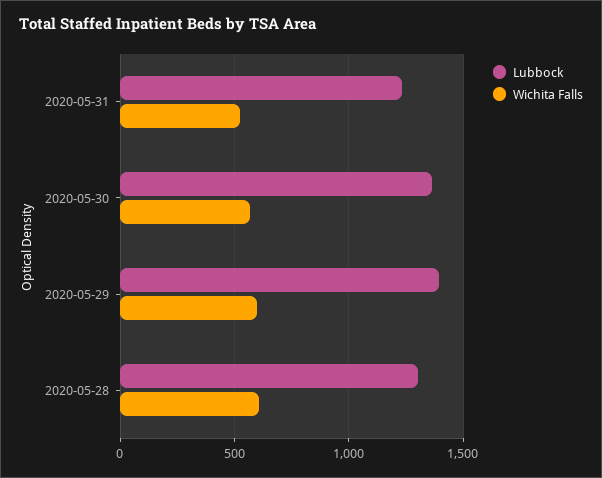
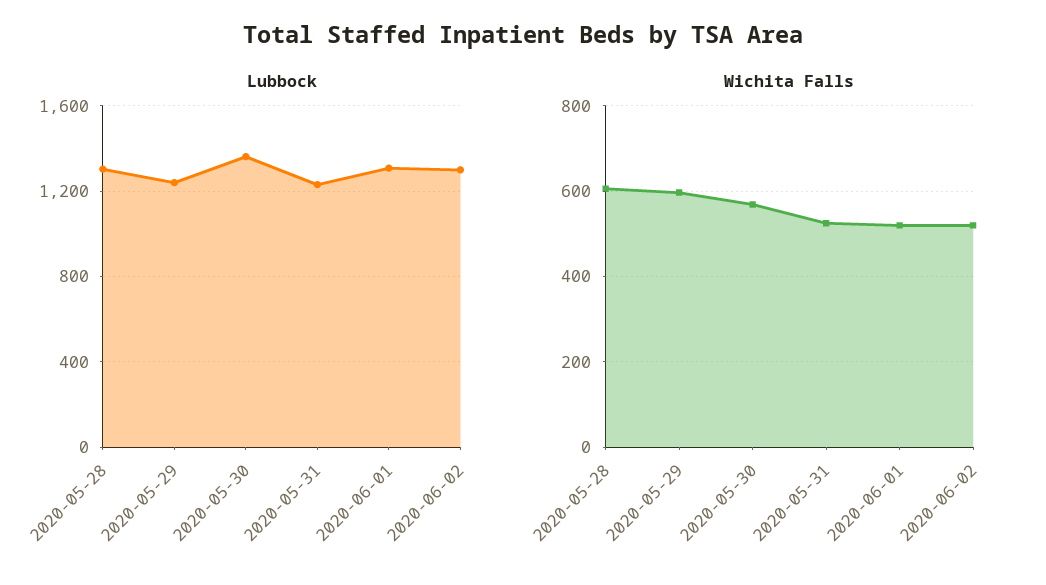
Lubbock, 2020-05-29: 1400 -> 1250
Lubbock, 2020-06-01: none -> 1300
Lubbock, 2020-06-02: none -> 1300
Wichita Falls, 2020-06-01: none -> 520
Wichita Falls, 2020-06-02: none -> 520

